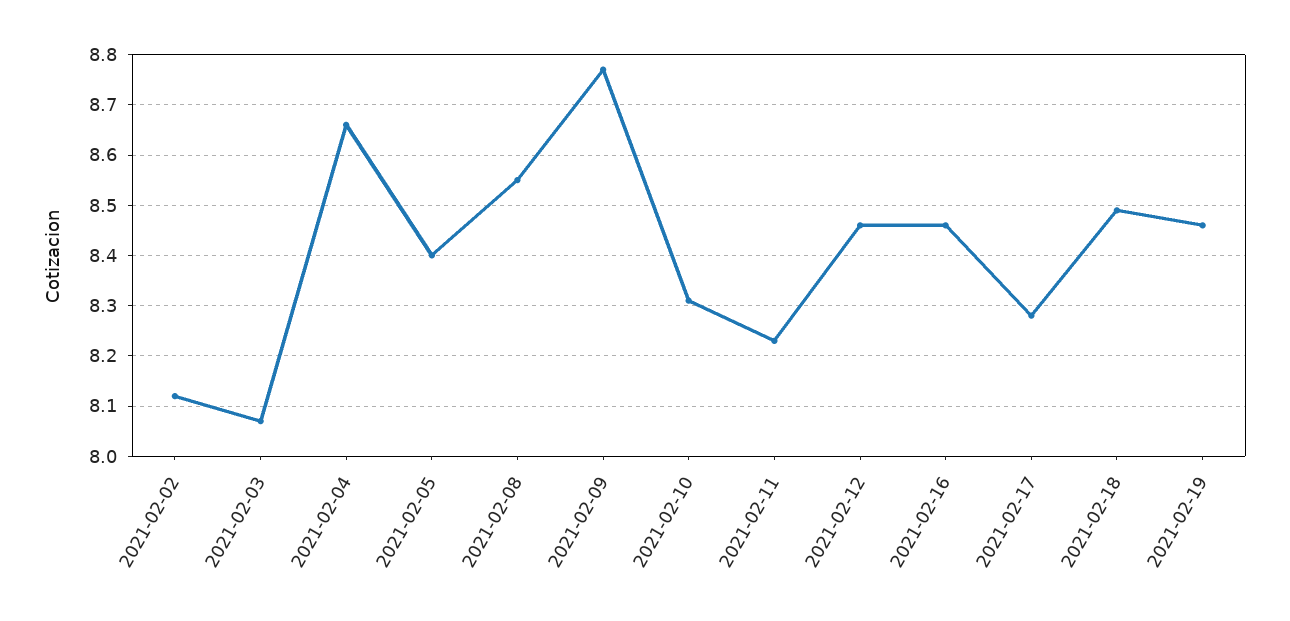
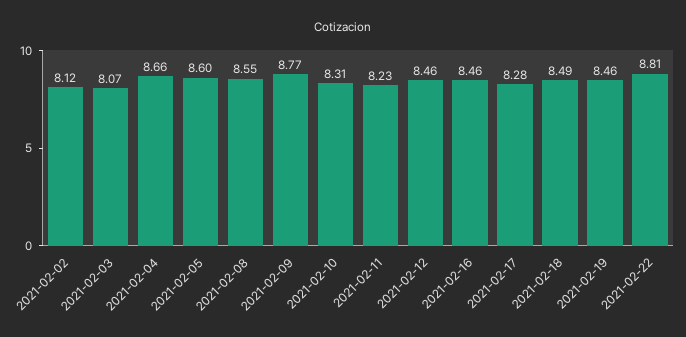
2021-02-05: 8.4 -> 8.6
2021-02-22: none -> 8.81

